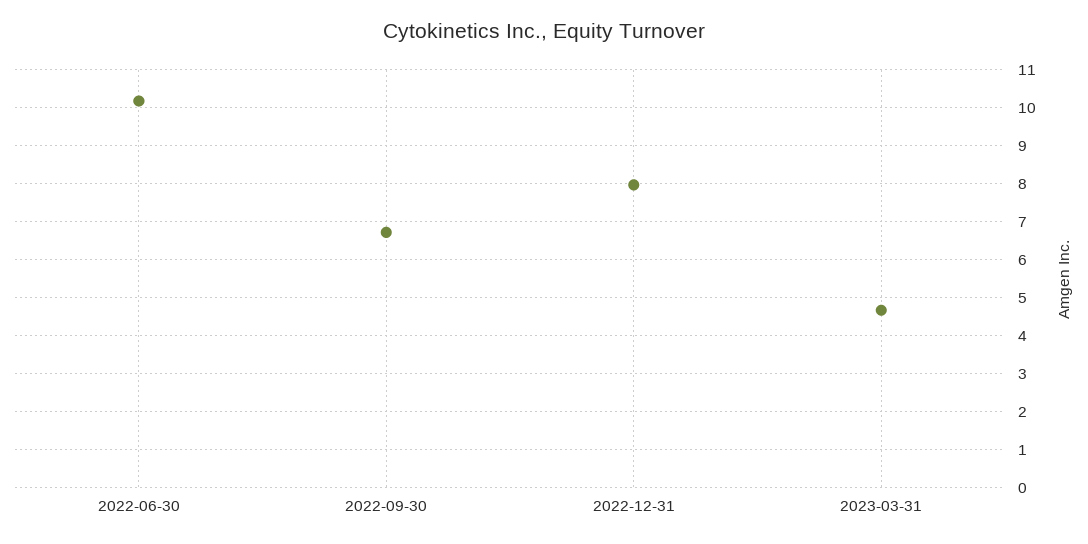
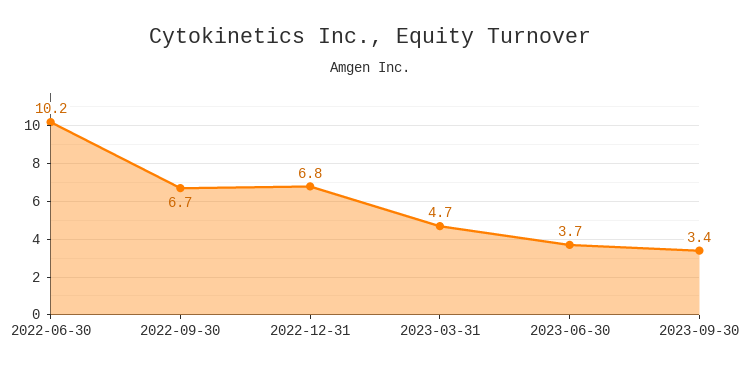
2022-12-31: 8 -> 6.8
2023-06-30: none -> 3.7
2023-09-30: none -> 3.4

